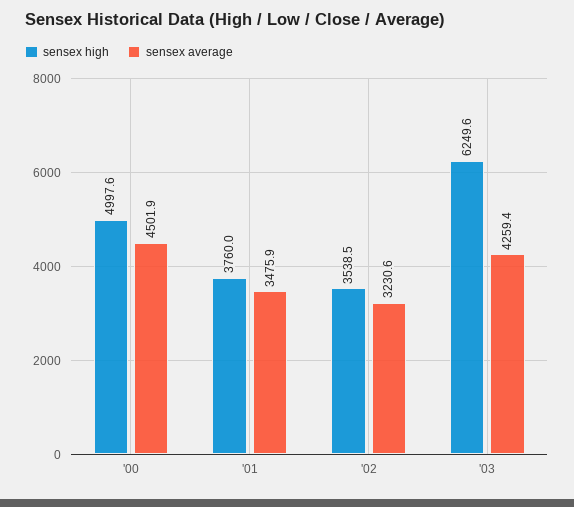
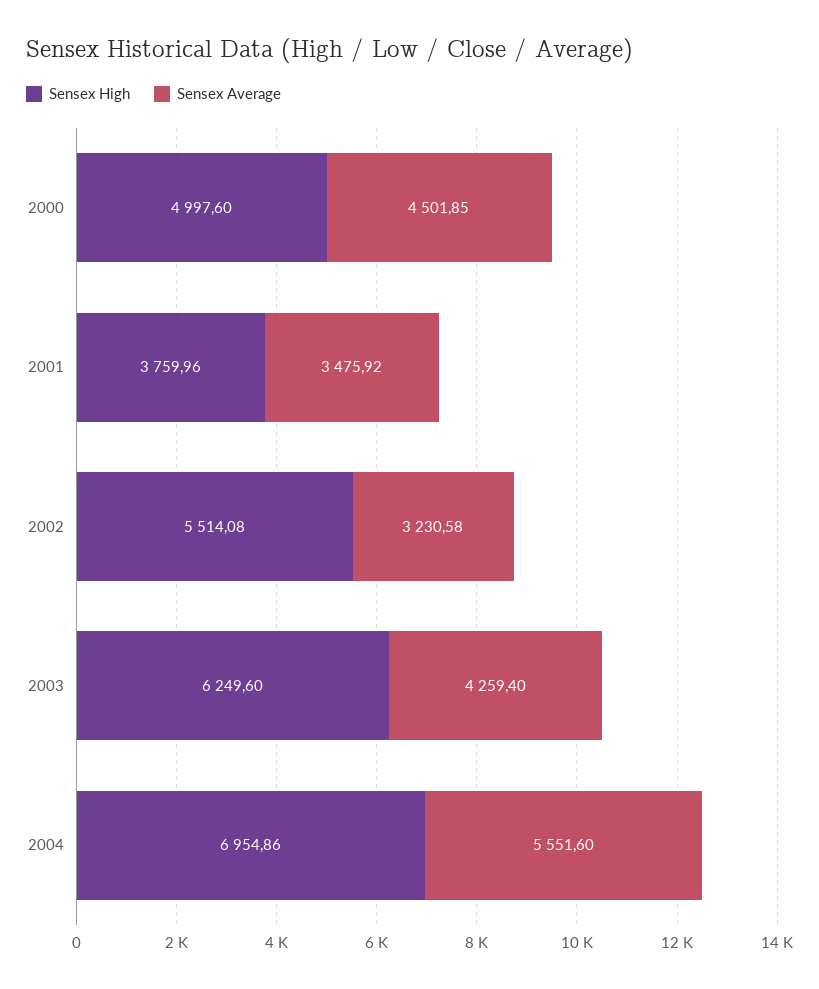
sensex high, '02: 3538.5 -> 5514.08
sensex high, 2004: none -> 6954.86
sensex average, 2004: none -> 5551.6

